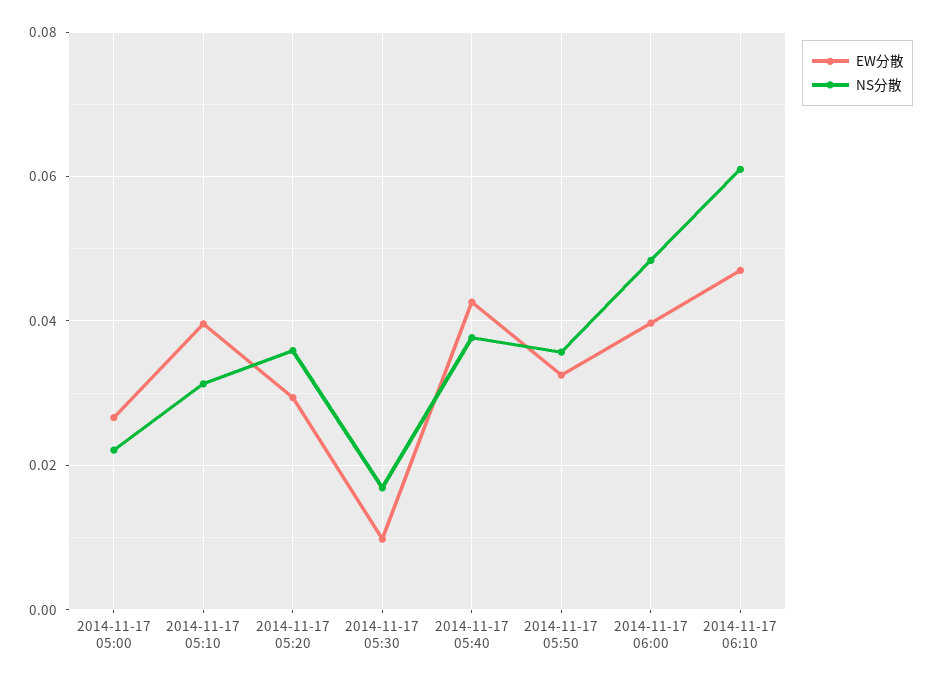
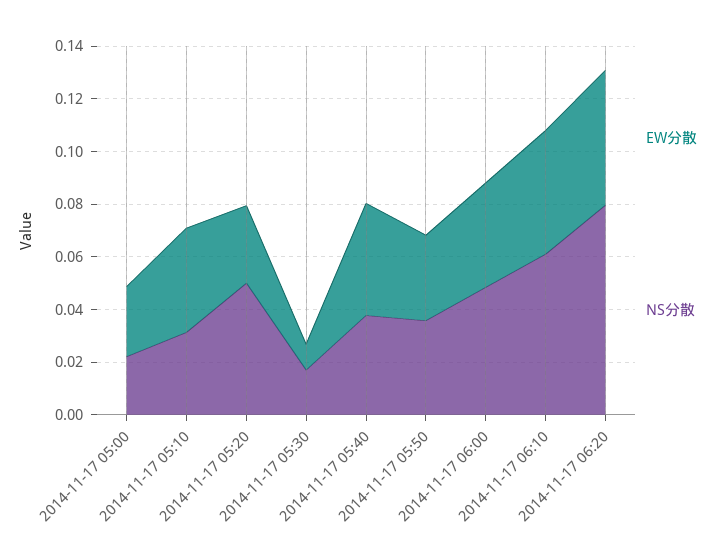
NS分散, 2014-11-17 05:20: 0.036 -> 0.05
EW分散, 2014-11-17 06:20: none -> 0.05
NS分散, 2014-11-17 06:20: none -> 0.08

